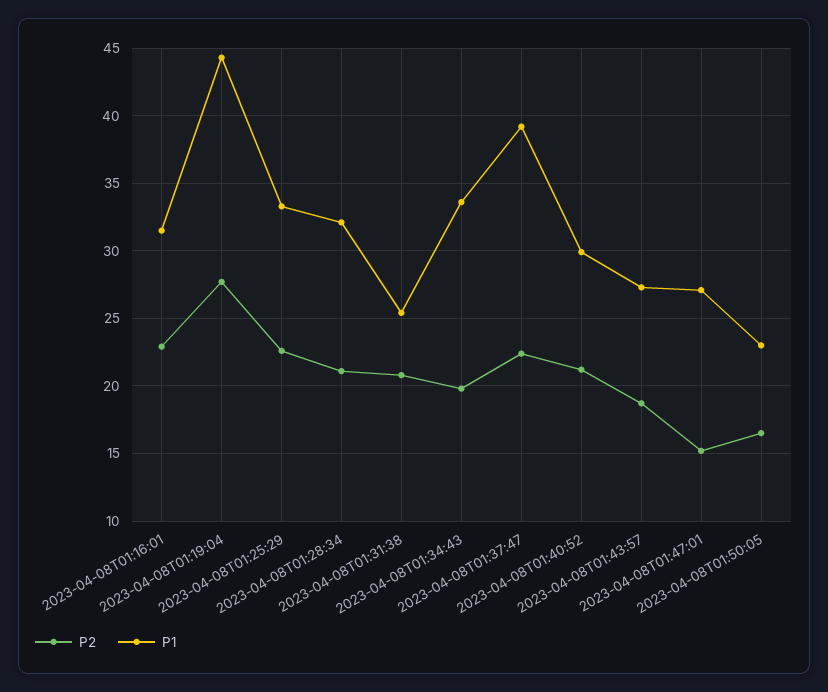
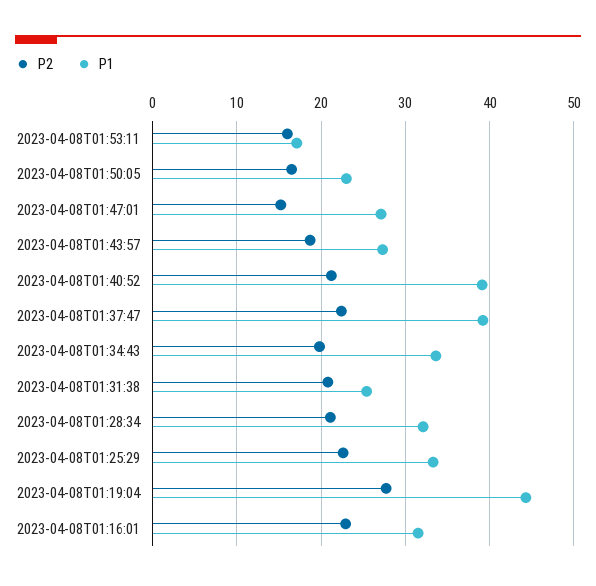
P1, 2023-04-08T01:40:52: 30 -> 39
P2, 2023-04-08T01:53:11: none -> 16
P1, 2023-04-08T01:53:11: none -> 17

